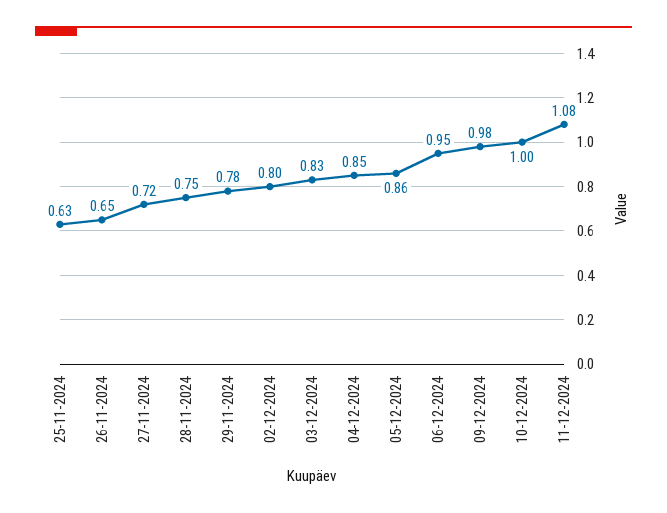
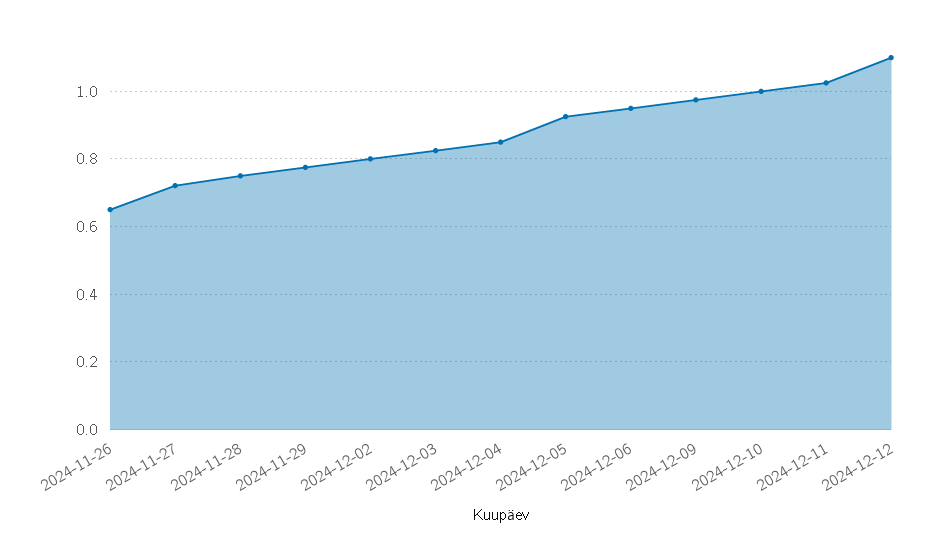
25-11-2024: 0.63 -> none
05-12-2024: 0.86 -> 0.92
11-12-2024: 1.08 -> 1.02
2024-12-12: none -> 1.1

